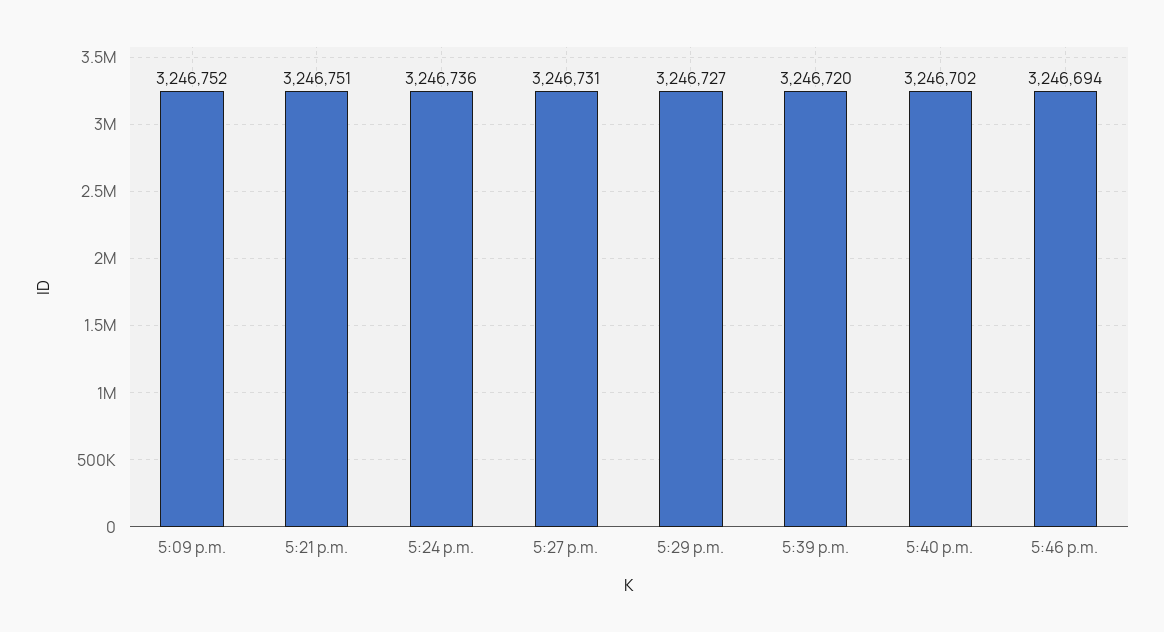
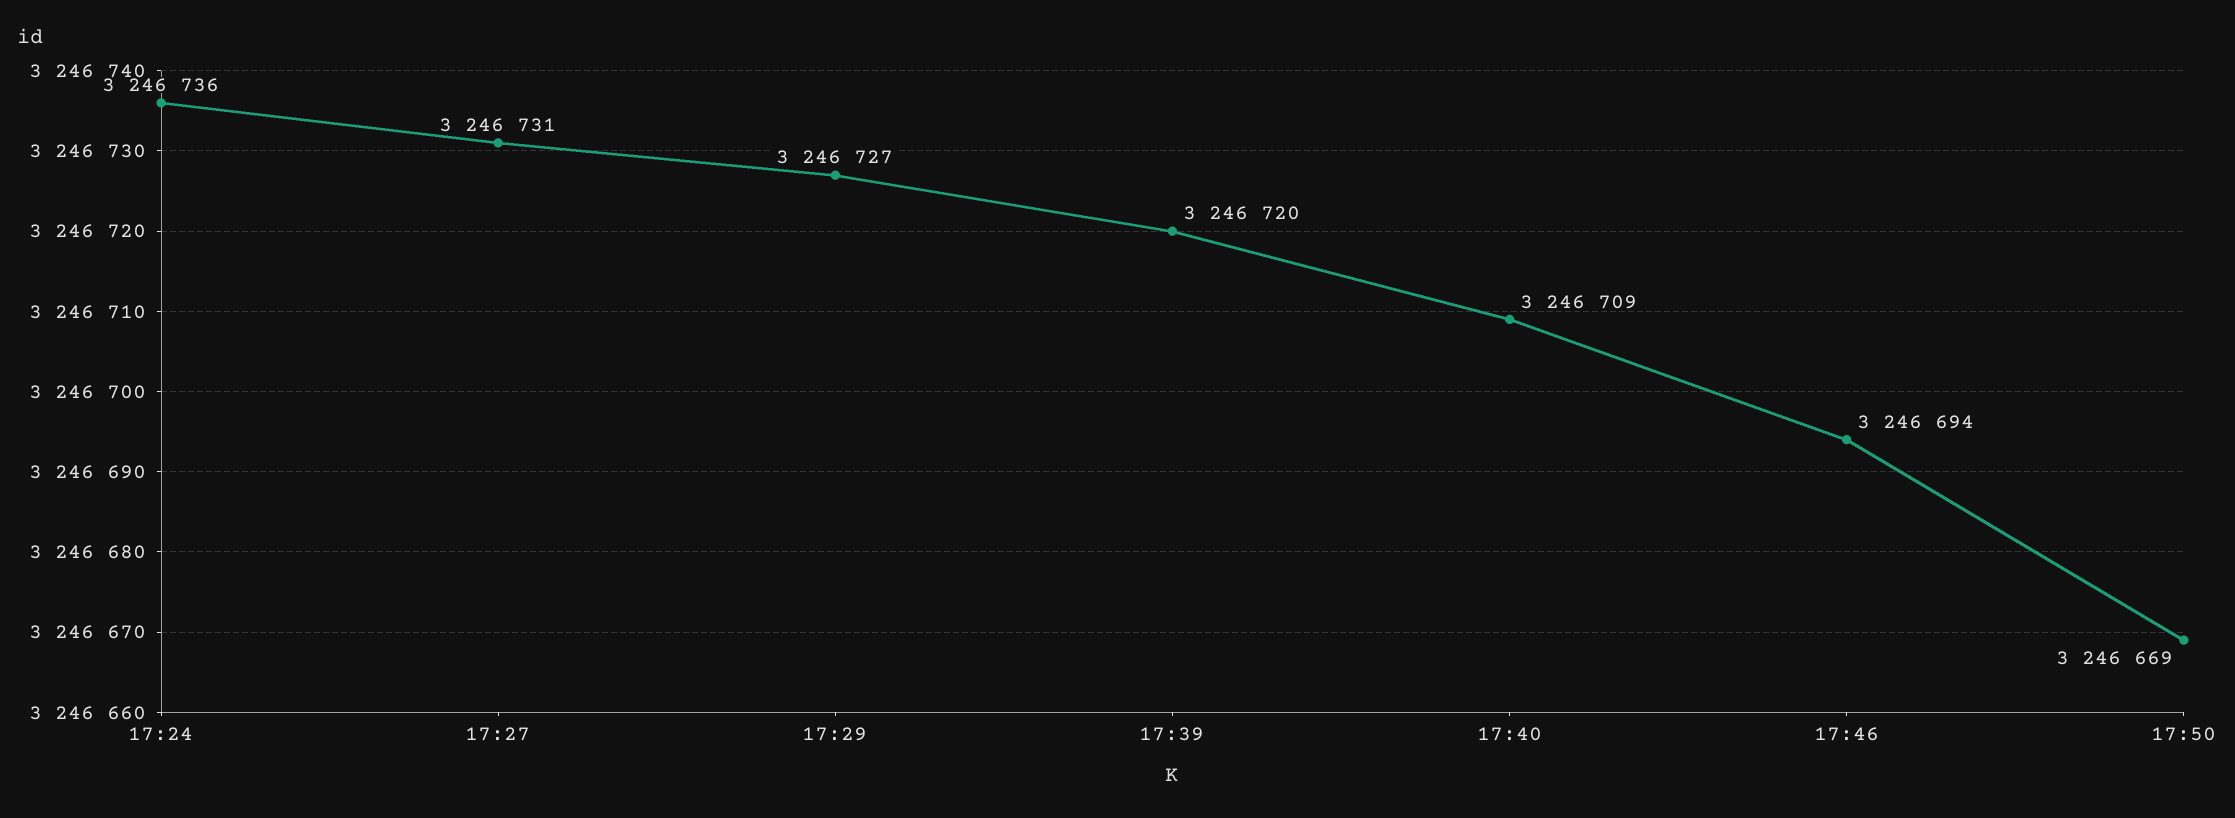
5:09 p.m.: 3246752 -> none
5:21 p.m.: 3246751 -> none
5:40 p.m.: 3246702 -> 3246709
17:50: none -> 3246669

